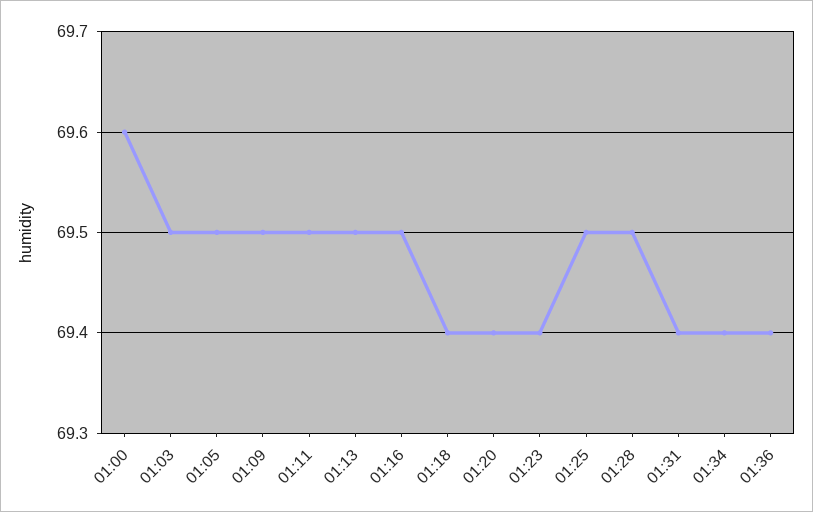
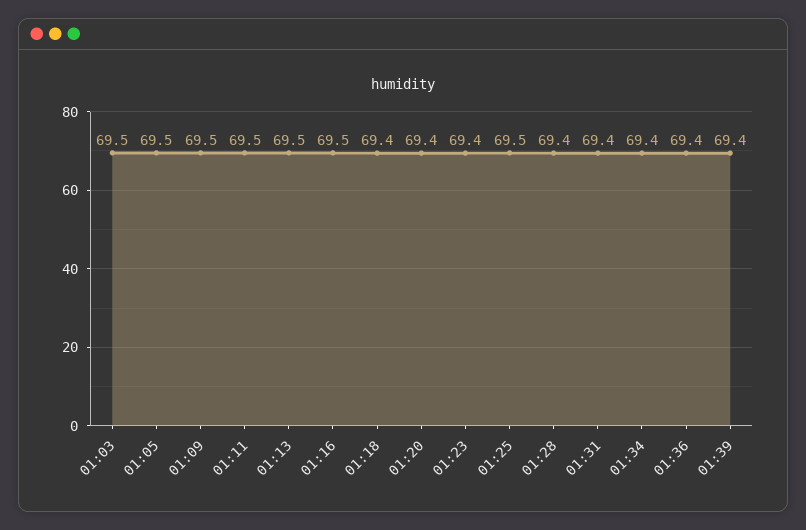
01:00: 69.6 -> none
01:28: 69.5 -> 69.4
01:39: none -> 69.4

